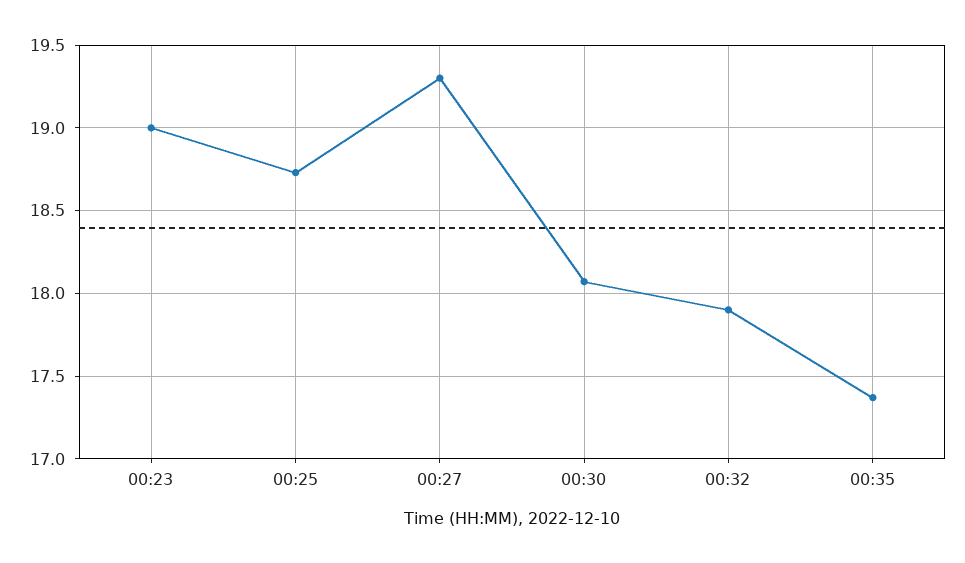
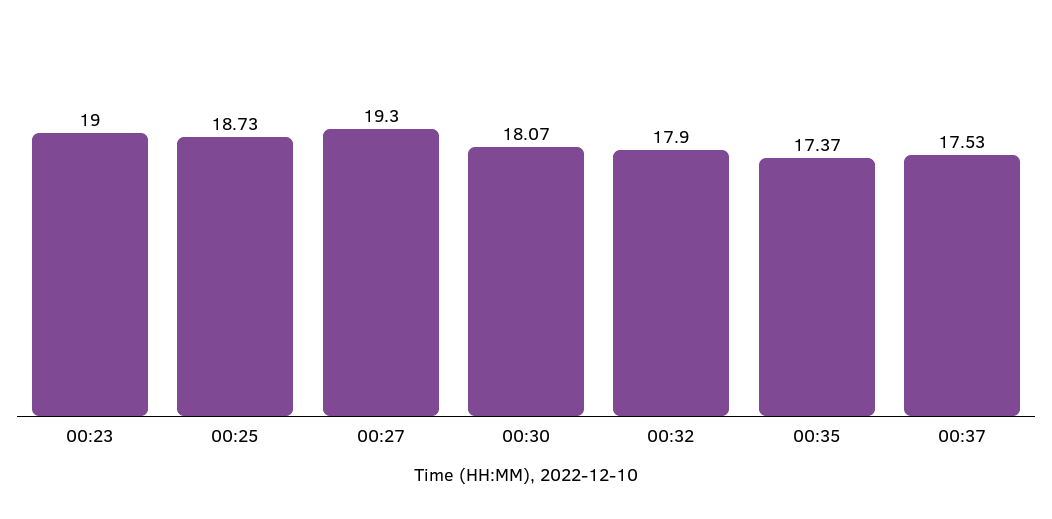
00:37: none -> 17.53

